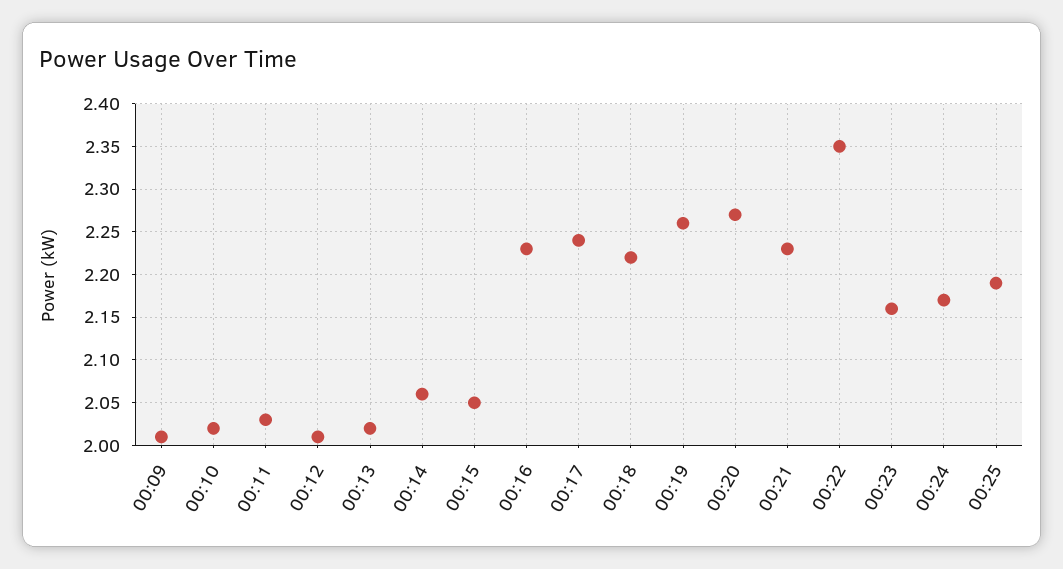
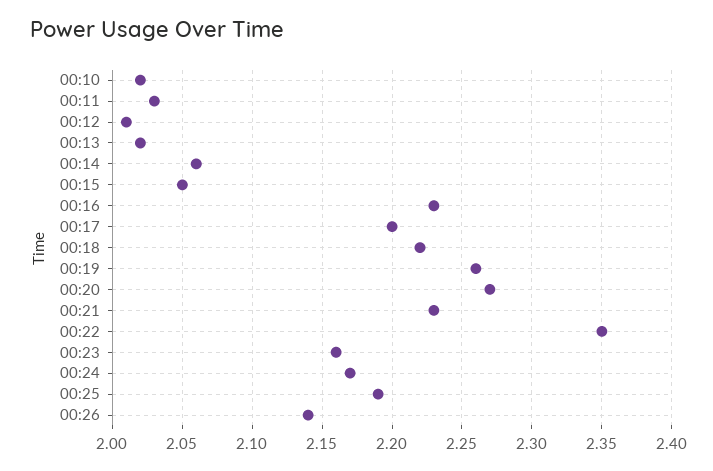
00:09: 2.01 -> none
00:17: 2.24 -> 2.2
00:26: none -> 2.14

